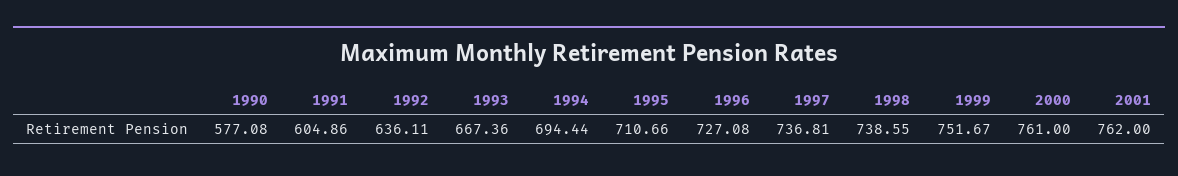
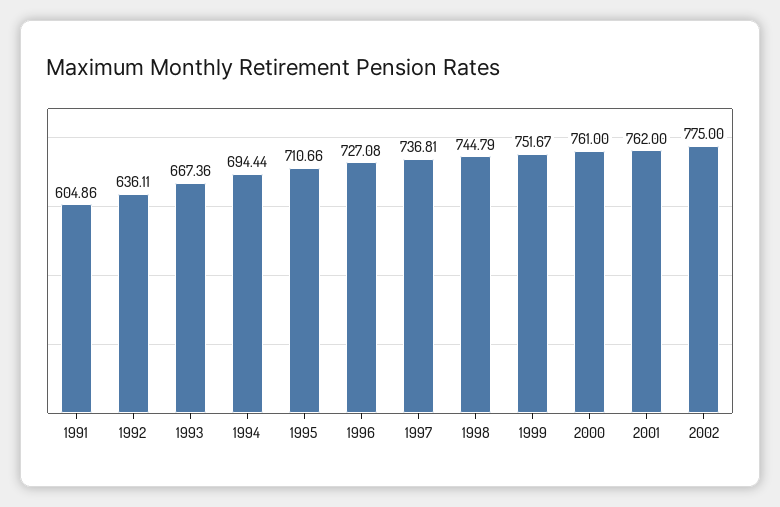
1990: 577.08 -> none
1998: 738.55 -> 744.79
2002: none -> 775

